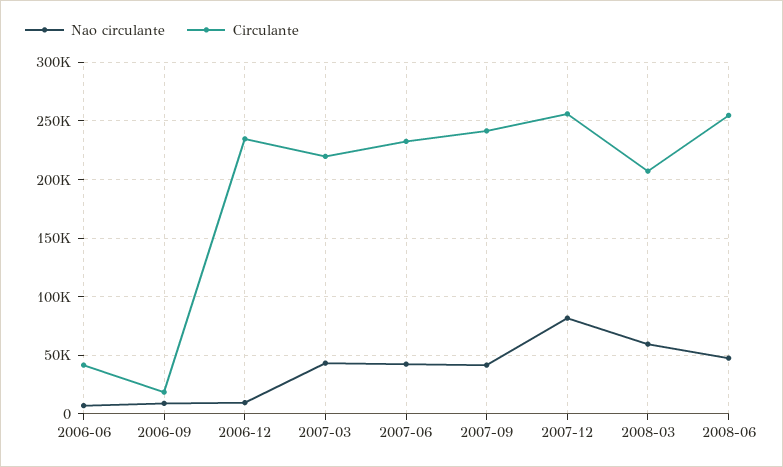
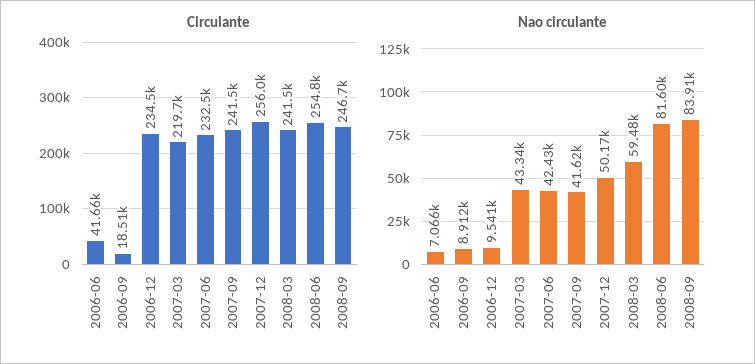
Nao circulante, 2007-12: 80000 -> 50170
Circulante, 2008-03: 210000 -> 241500
Nao circulante, 2008-06: 50000 -> 81600
Circulante, 2008-09: none -> 246700
Nao circulante, 2008-09: none -> 83910

